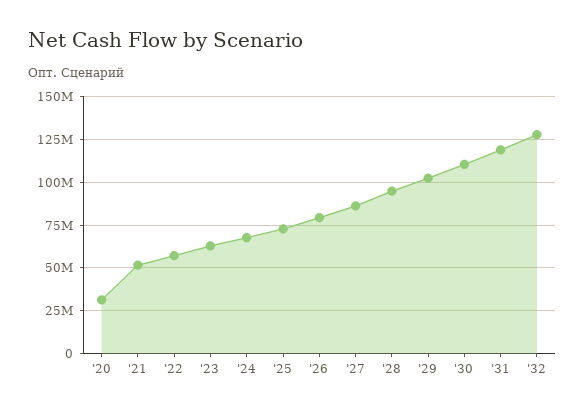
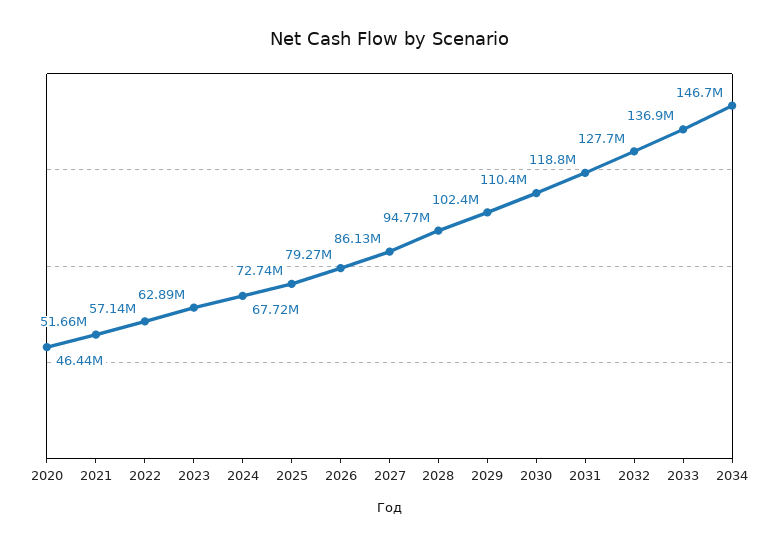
'20: 30000000 -> 46440000
2033: none -> 136900000
2034: none -> 146700000

